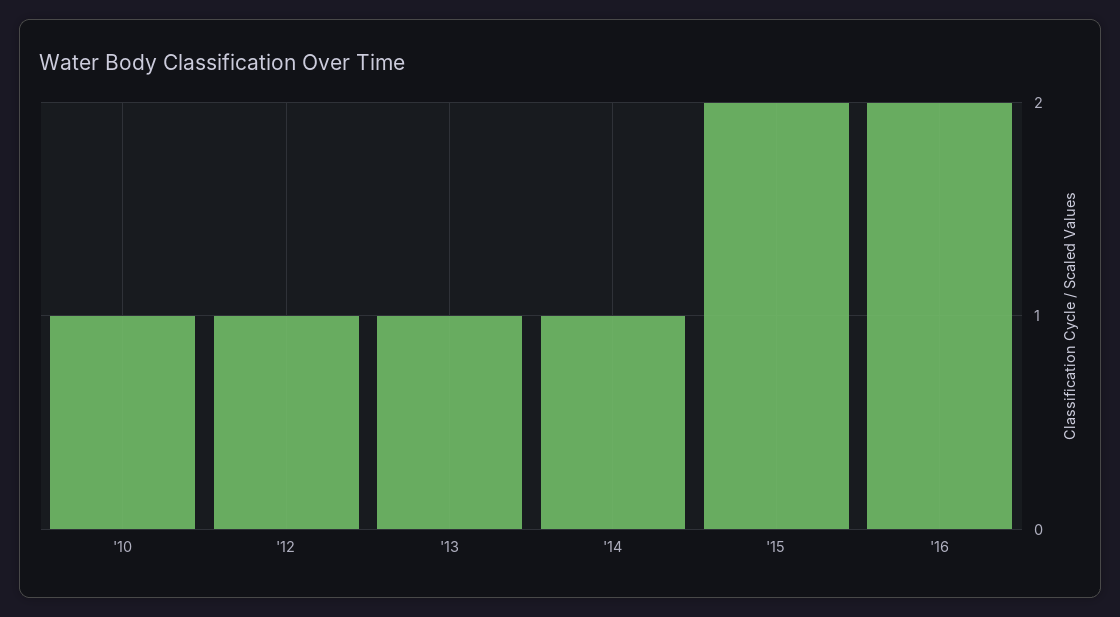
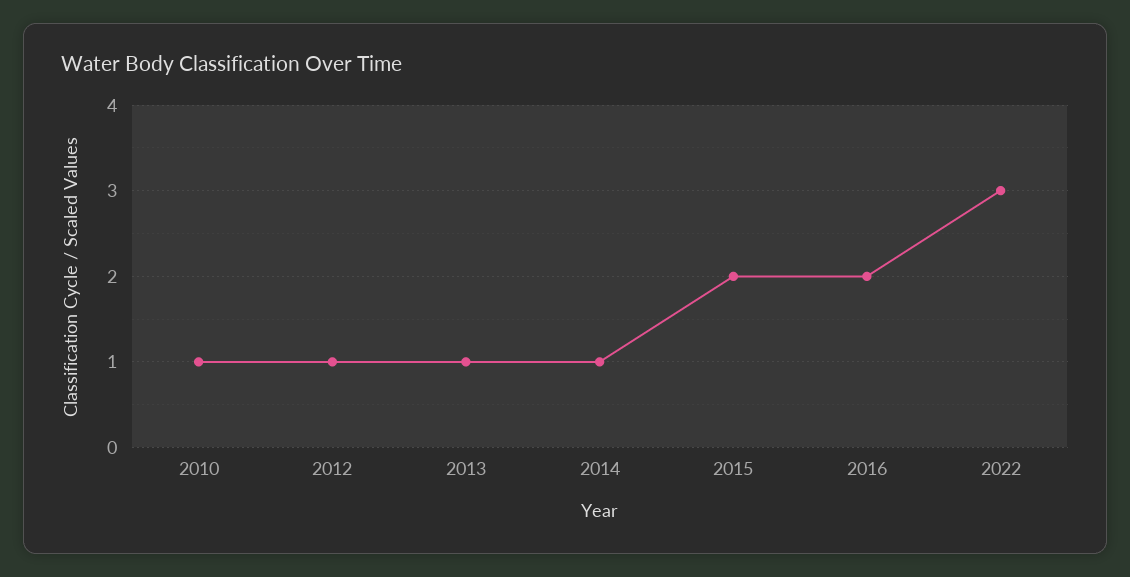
2022: none -> 3

